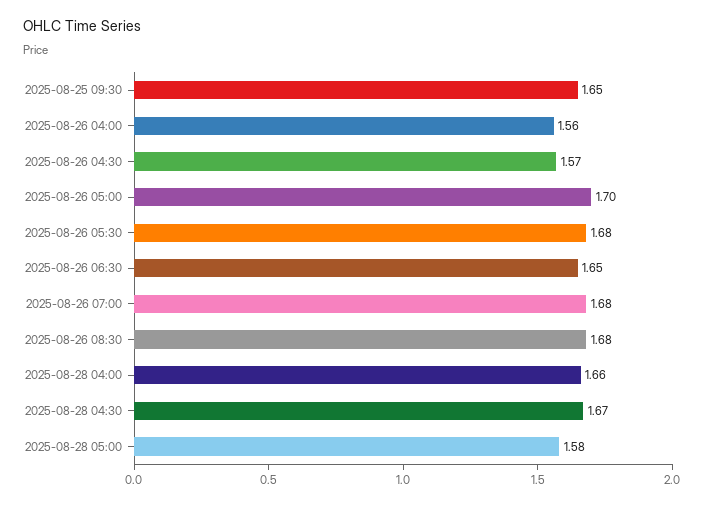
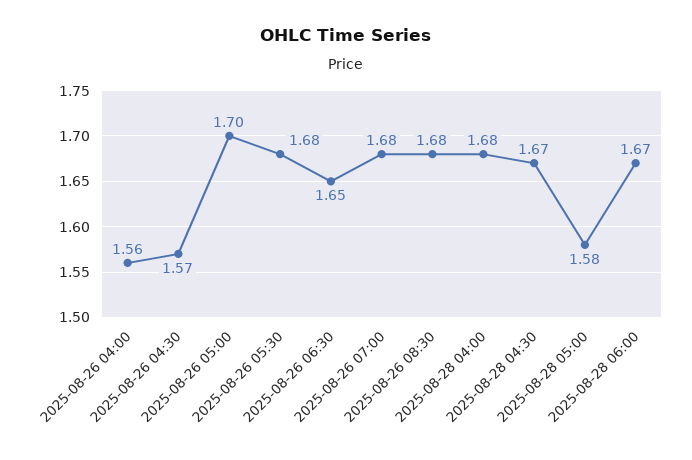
2025-08-25 09:30: 1.65 -> none
2025-08-28 04:00: 1.66 -> 1.68
2025-08-28 06:00: none -> 1.67

